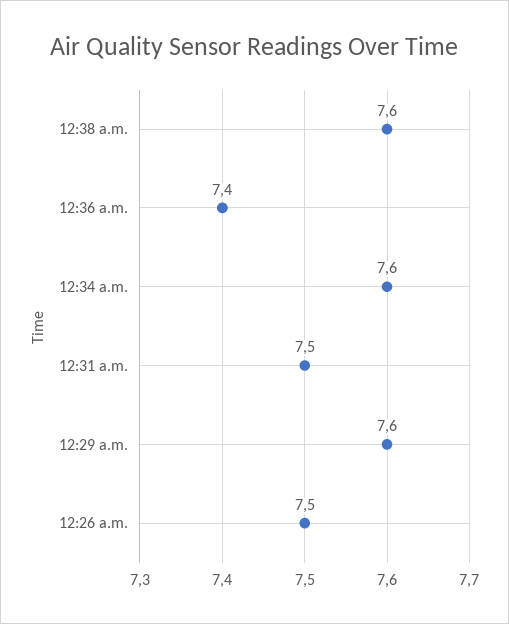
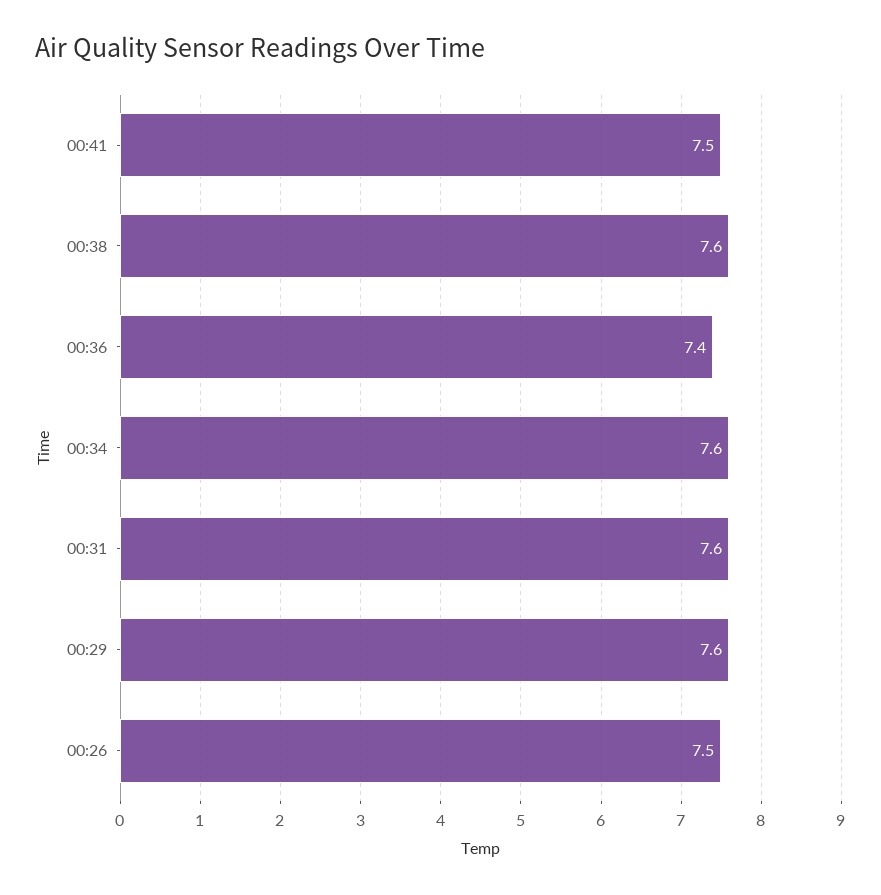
12:31 a.m.: 7.5 -> 7.6
00:41: none -> 7.5

